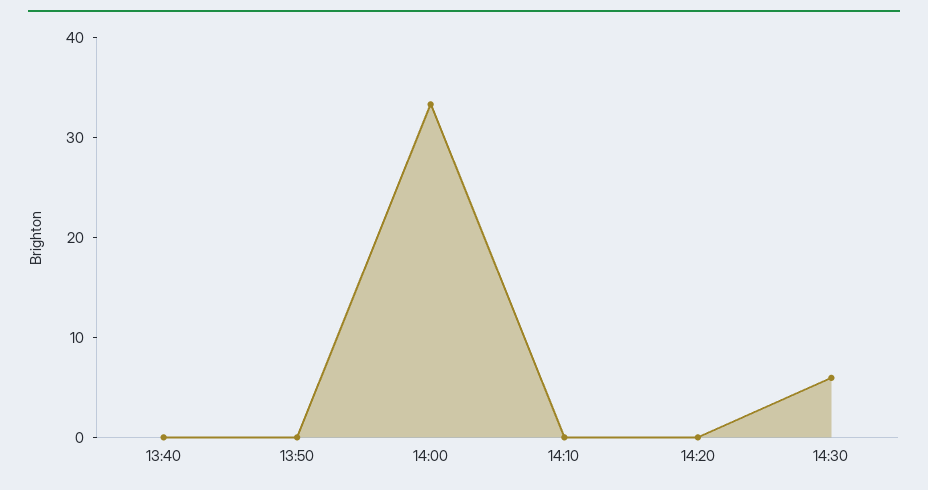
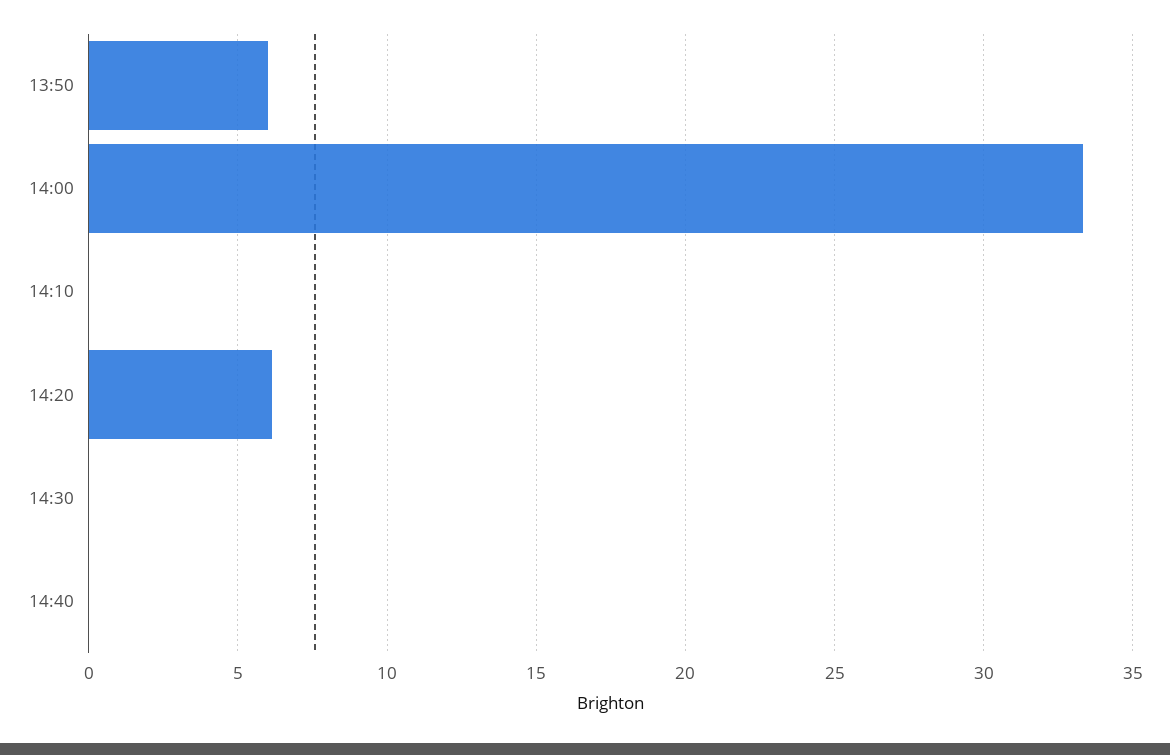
13:40: 0 -> none
13:50: 0 -> 6
14:20: 0 -> 6
14:30: 6 -> 0
14:40: none -> 0

